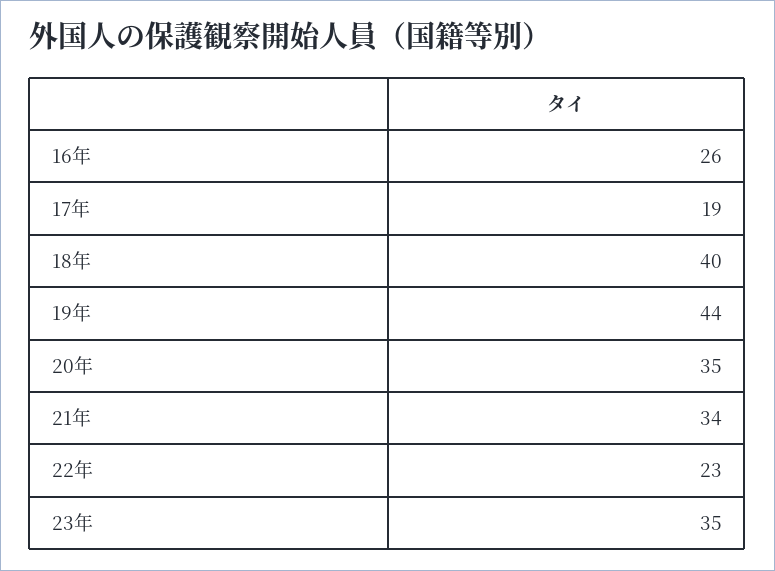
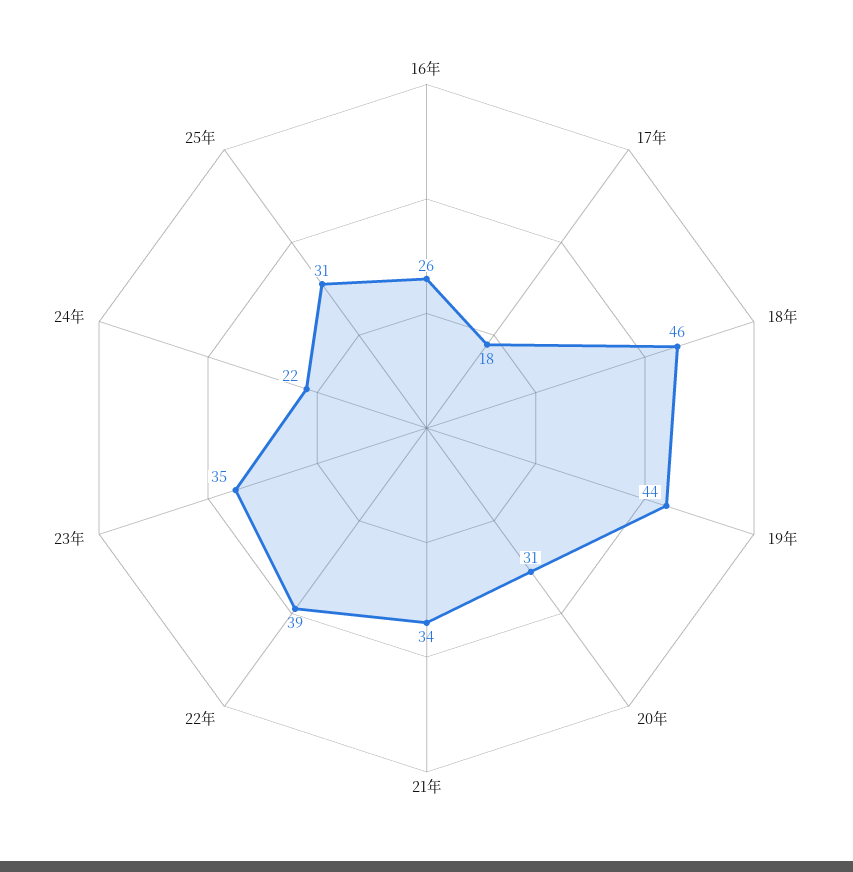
17年: 19 -> 18
18年: 40 -> 46
20年: 35 -> 31
22年: 23 -> 39
24年: none -> 22
25年: none -> 31

